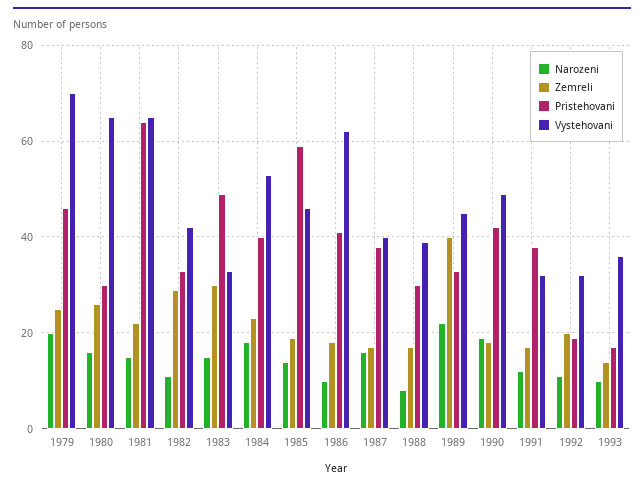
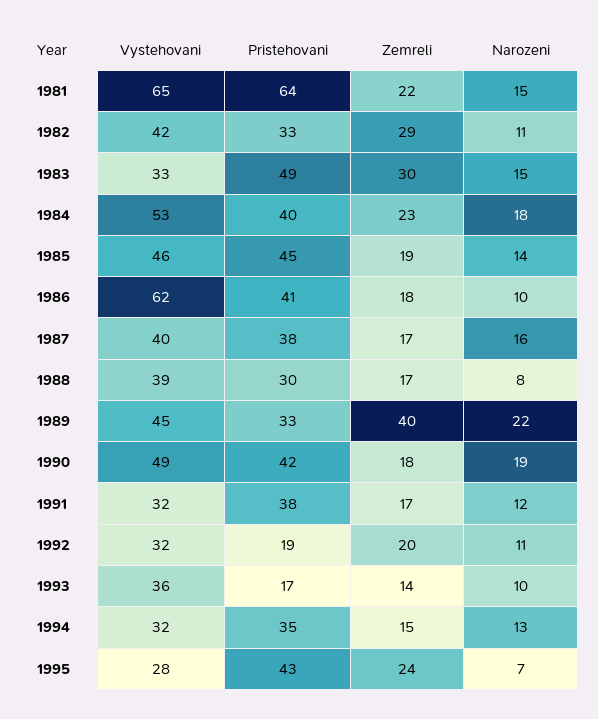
Narozeni, 1979: 20 -> none
Zemreli, 1979: 25 -> none
Pristehovani, 1979: 45 -> none
Vystehovani, 1979: 70 -> none
Narozeni, 1980: 15 -> none
Zemreli, 1980: 25 -> none
Pristehovani, 1980: 30 -> none
Vystehovani, 1980: 65 -> none
Pristehovani, 1985: 60 -> 45
Vystehovani, 1994: none -> 32
Pristehovani, 1994: none -> 35
Zemreli, 1994: none -> 15
Narozeni, 1994: none -> 13
Vystehovani, 1995: none -> 28
Pristehovani, 1995: none -> 43
Zemreli, 1995: none -> 24
Narozeni, 1995: none -> 7

